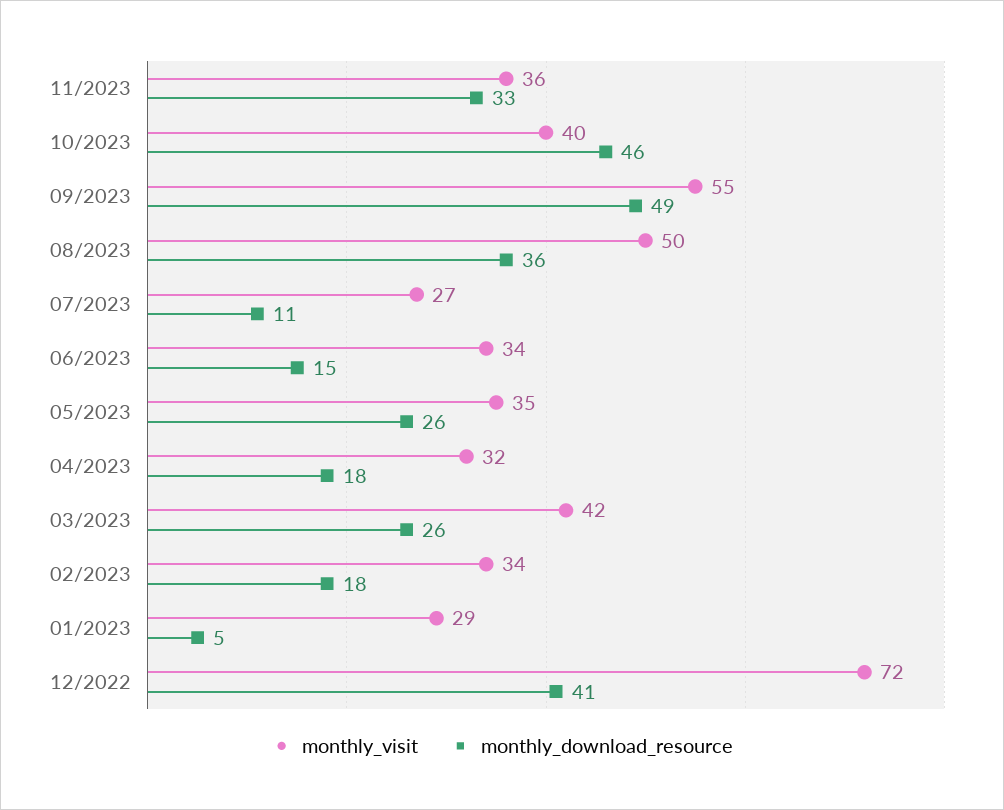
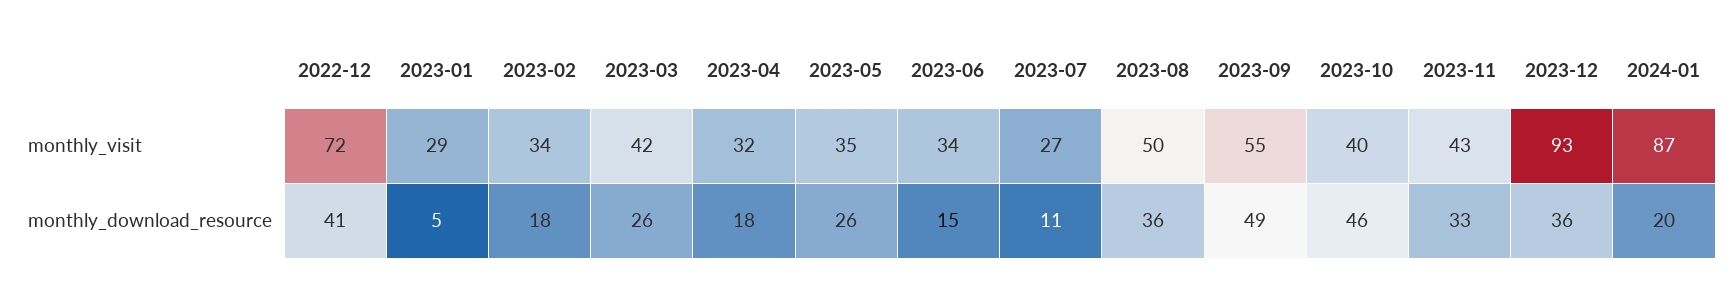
monthly_visit, 11/2023: 36 -> 43
monthly_visit, 2023-12: none -> 93
monthly_visit, 2024-01: none -> 87
monthly_download_resource, 2023-12: none -> 36
monthly_download_resource, 2024-01: none -> 20

